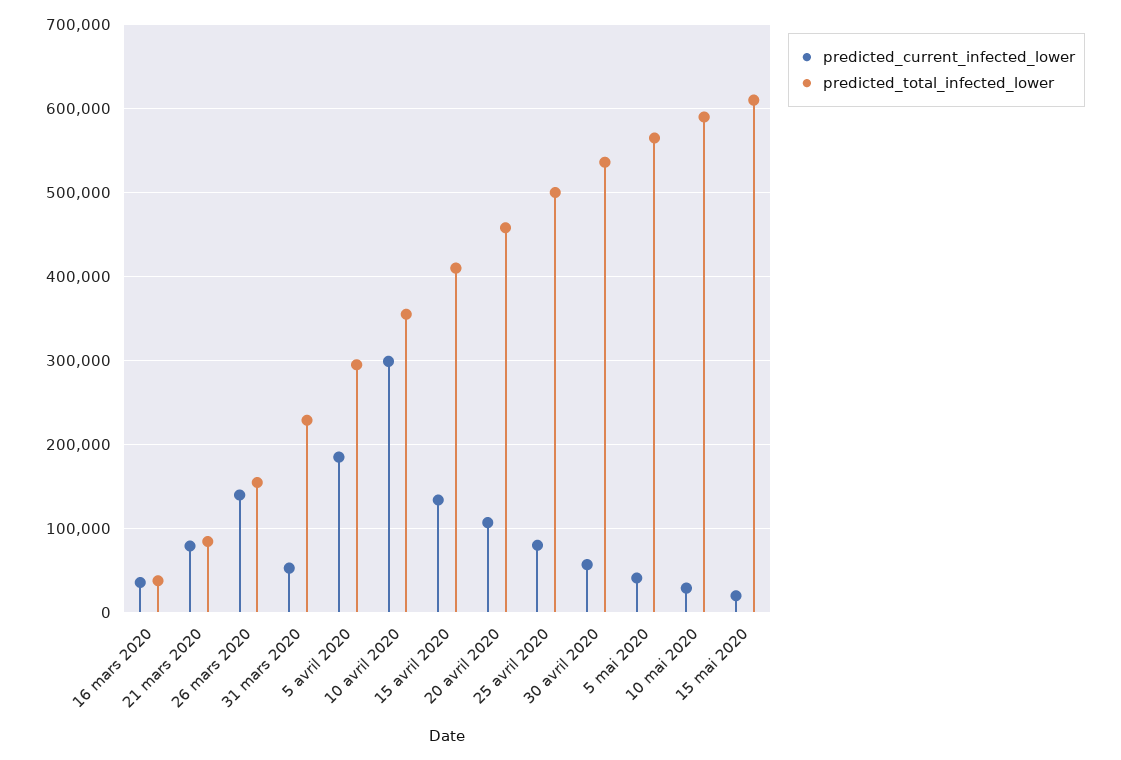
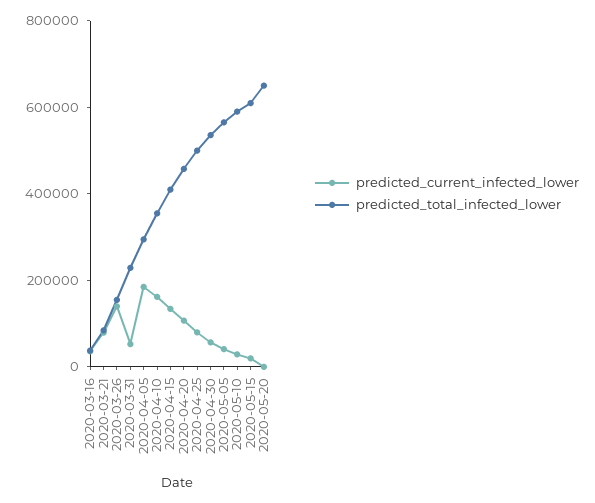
predicted_current_infected_lower, 10 avril 2020: 300000 -> 150000
predicted_current_infected_lower, 2020-05-20: none -> 0
predicted_total_infected_lower, 2020-05-20: none -> 650000

